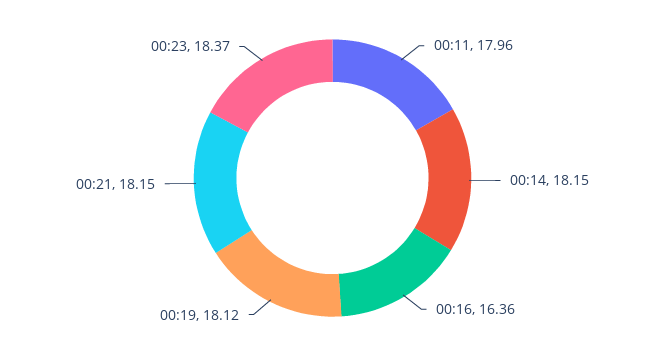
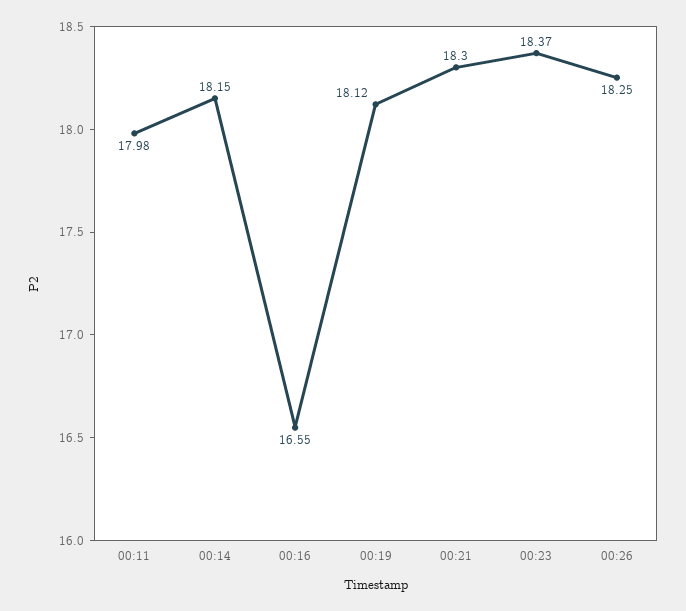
00:11: 17.96 -> 17.98
00:16: 16.36 -> 16.55
00:21: 18.15 -> 18.3
00:26: none -> 18.25

